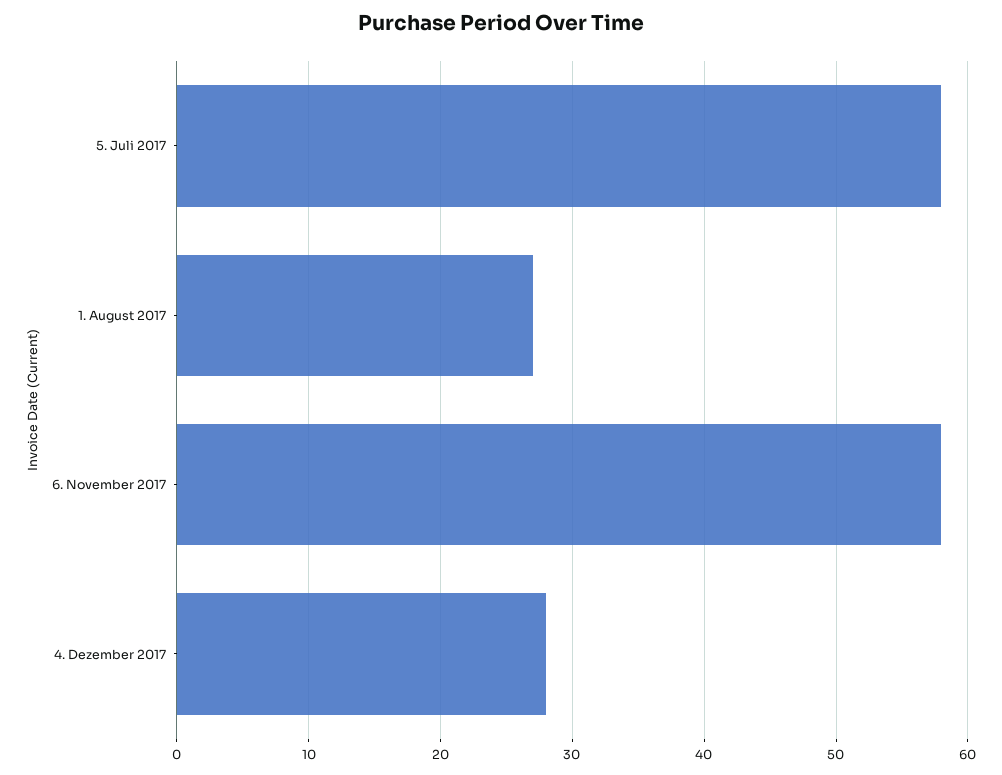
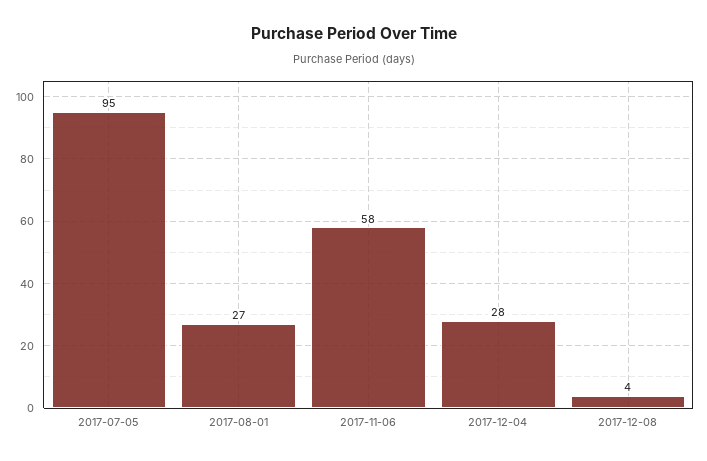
5. Juli 2017: 58 -> 95
2017-12-08: none -> 4

